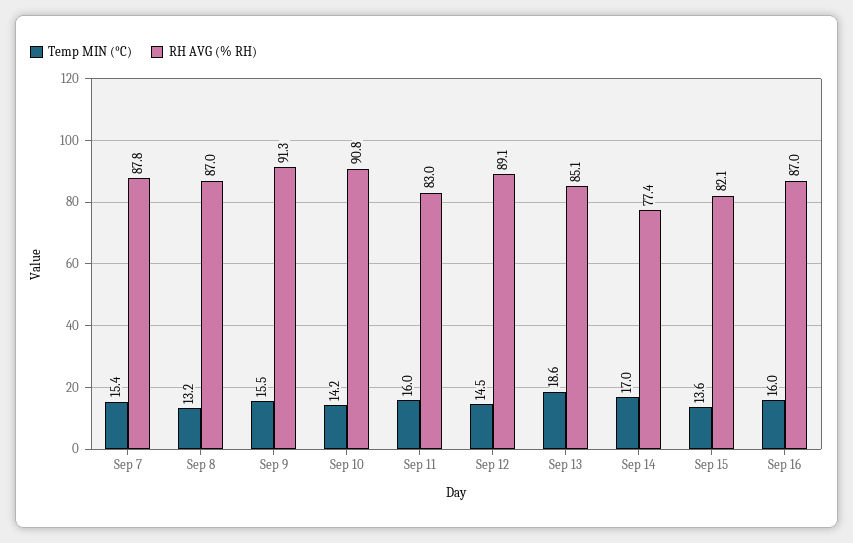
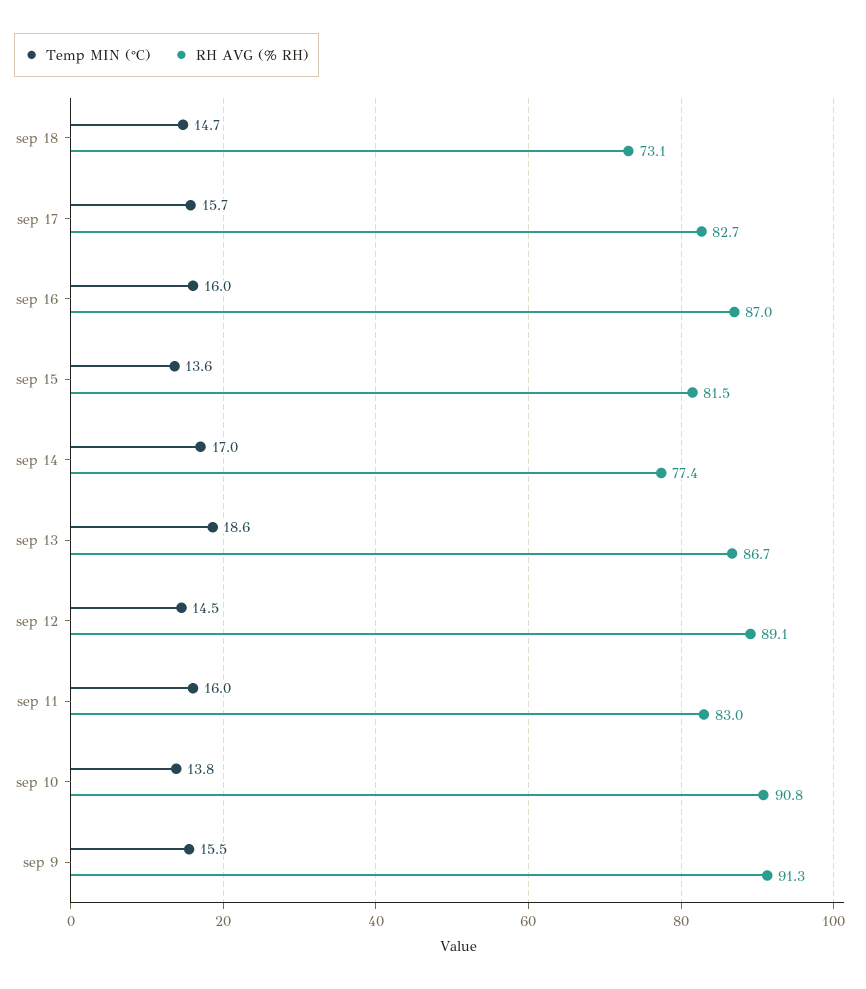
Temp MIN (°C), Sep 7: 15.4 -> none
RH AVG (% RH), Sep 7: 87.8 -> none
Temp MIN (°C), Sep 8: 13.2 -> none
RH AVG (% RH), Sep 8: 87 -> none
Temp MIN (°C), Sep 10: 14.2 -> 13.8
RH AVG (% RH), Sep 13: 85.1 -> 86.7
RH AVG (% RH), Sep 15: 82.1 -> 81.5
Temp MIN (°C), sep 18: none -> 14.7
RH AVG (% RH), sep 18: none -> 73.1
Temp MIN (°C), sep 17: none -> 15.7
RH AVG (% RH), sep 17: none -> 82.7

